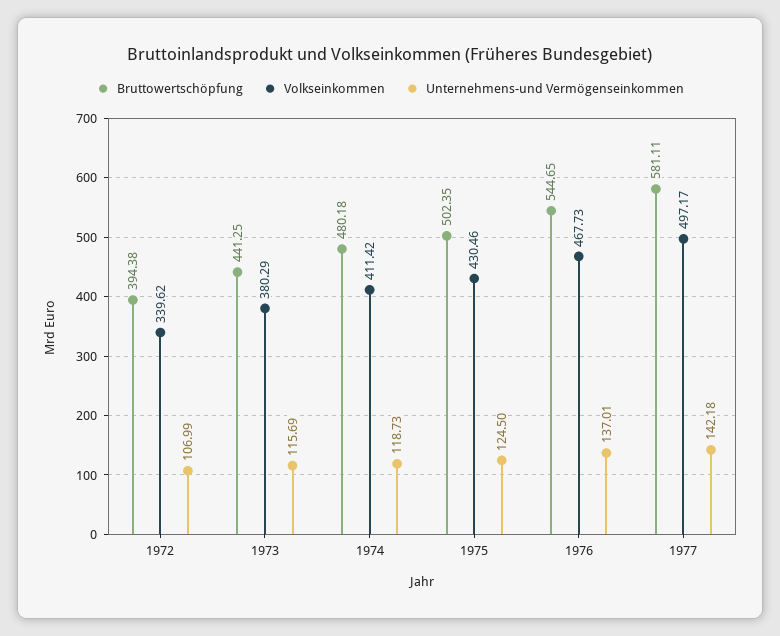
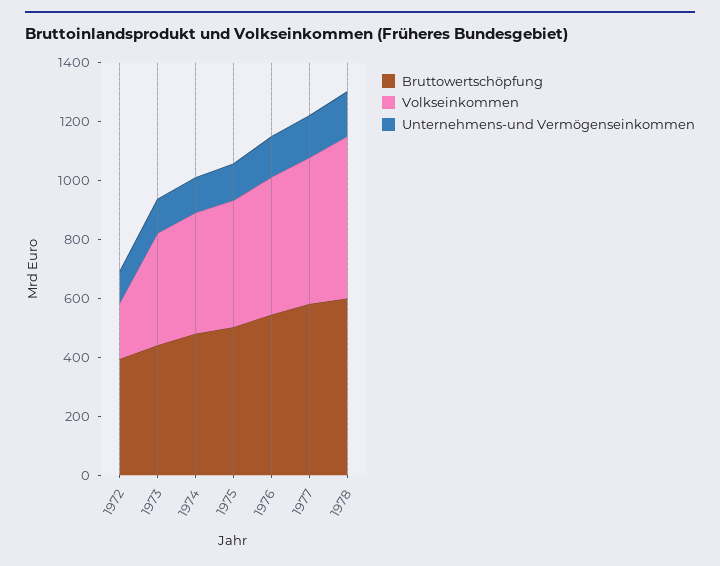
Volkseinkommen, 1972: 339.62 -> 200
Bruttowertschöpfung, 1978: none -> 600
Volkseinkommen, 1978: none -> 550
Unternehmens-und Vermögenseinkommen, 1978: none -> 150

